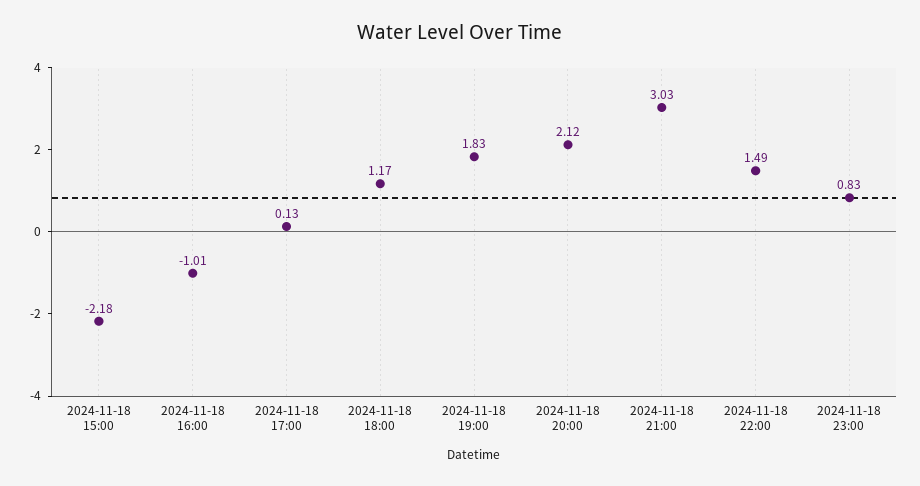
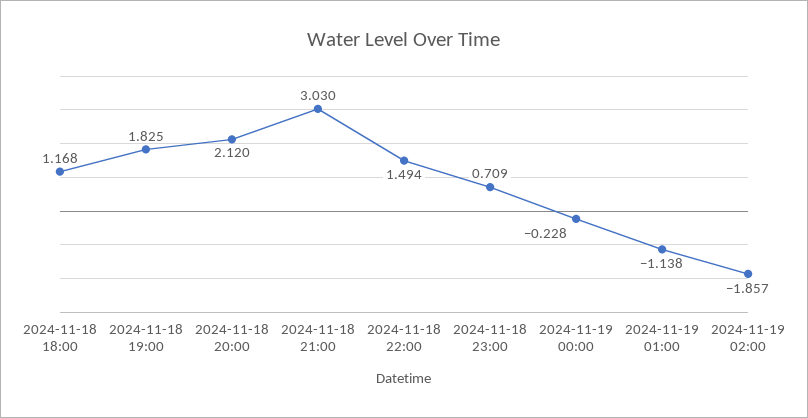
2024-11-18 15:00: -2.18 -> none
2024-11-18 16:00: -1.01 -> none
2024-11-18 17:00: 0.13 -> none
2024-11-18 23:00: 0.83 -> 0.709
2024-11-19 00:00: none -> -0.228
2024-11-19 01:00: none -> -1.138
2024-11-19 02:00: none -> -1.857

